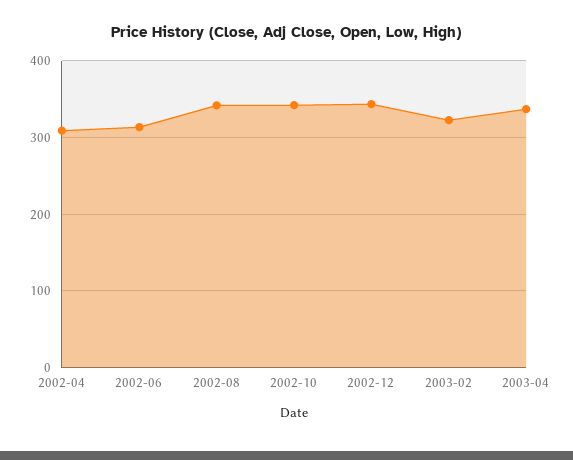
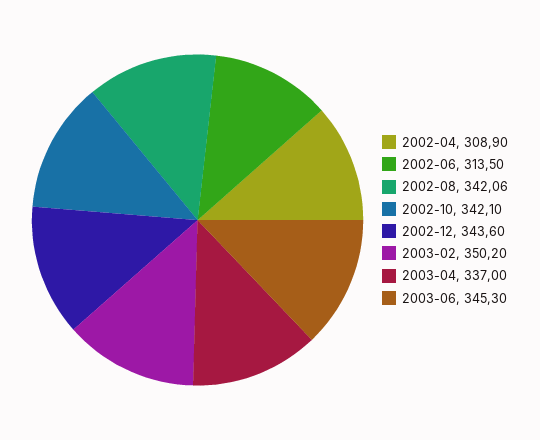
2003-02: 320 -> 350.2
2003-06: none -> 345.3

